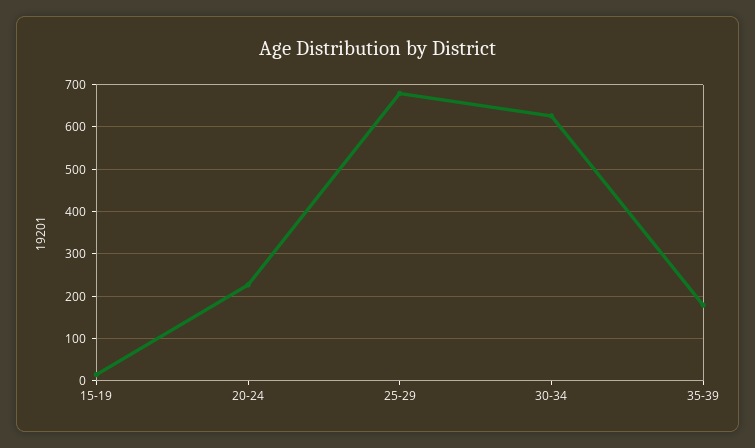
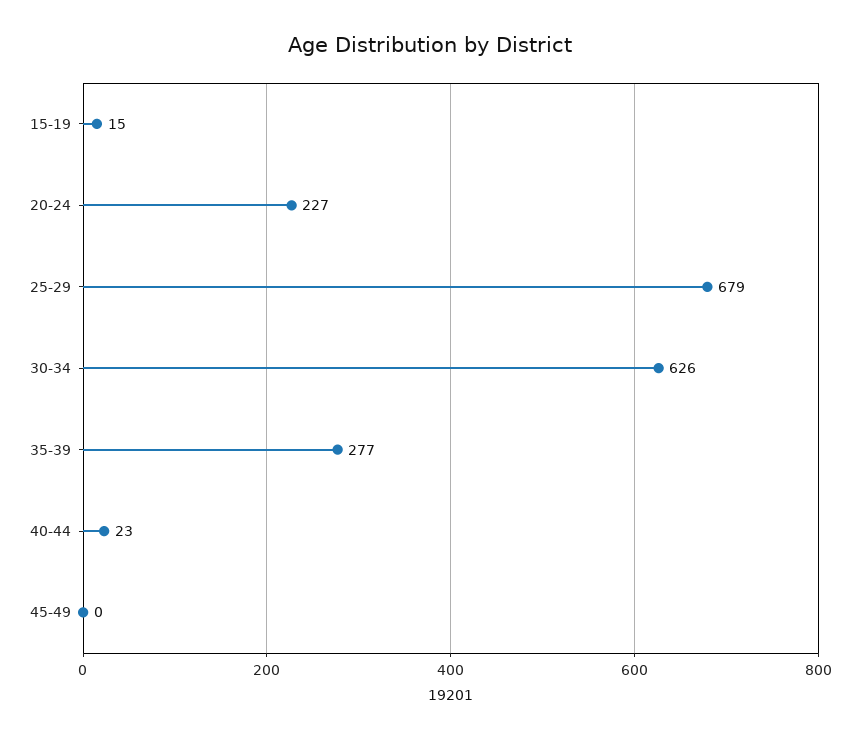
35-39: 180 -> 277
40-44: none -> 23
45-49: none -> 0

